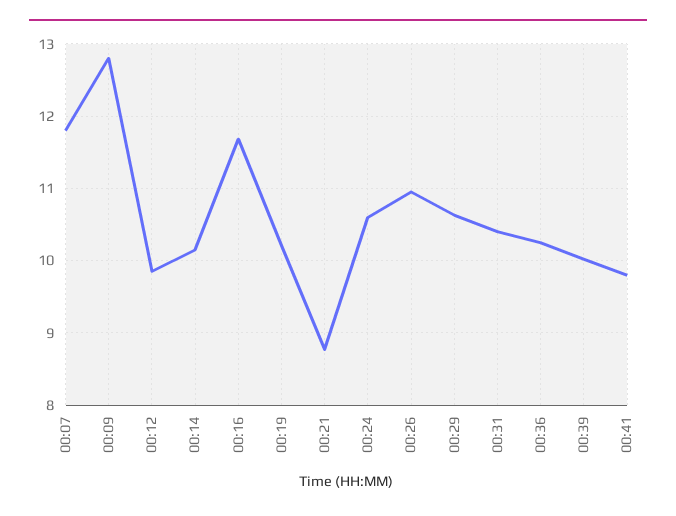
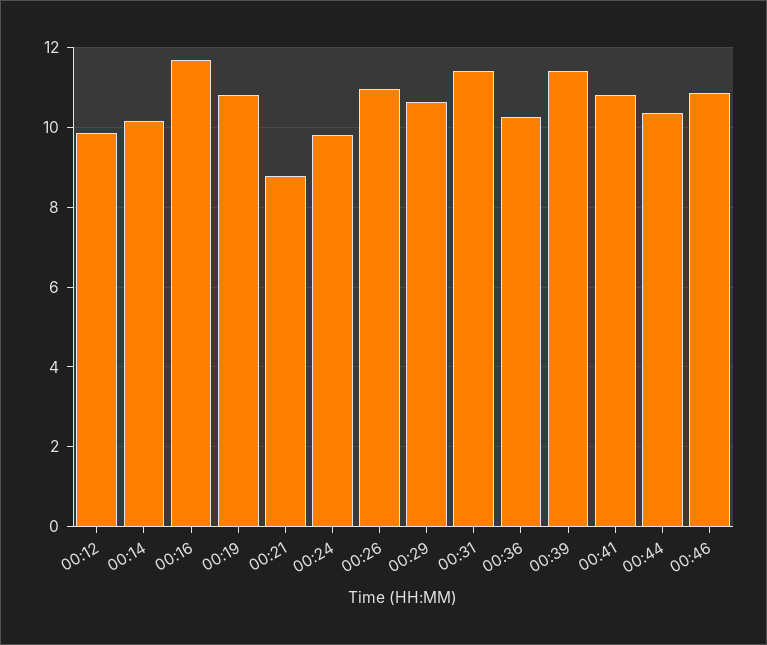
00:07: 11.8 -> none
00:09: 12.8 -> none
00:19: 10.2 -> 10.8
00:24: 10.6 -> 9.8
00:31: 10.4 -> 11.4
00:39: 10 -> 11.4
00:41: 9.8 -> 10.8
00:44: none -> 10.4
00:46: none -> 10.8

